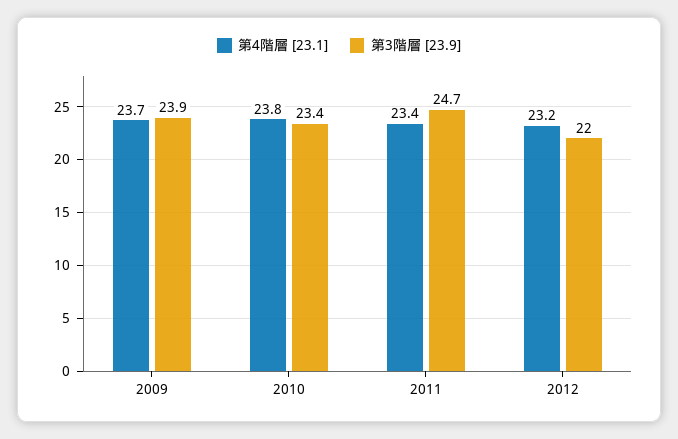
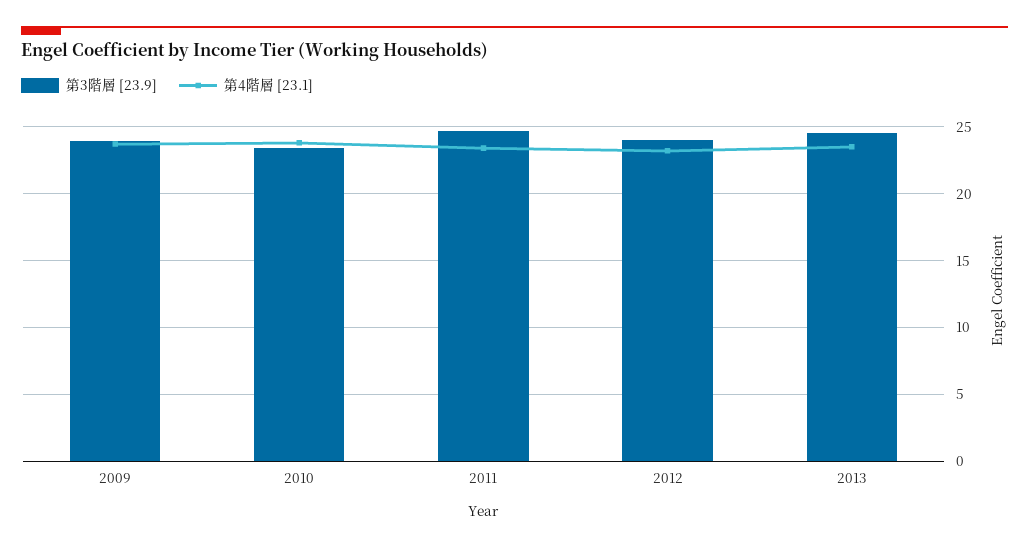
第3階層 [23.9], 2012: 22 -> 24
第3階層 [23.9], 2013: none -> 24.5
第4階層 [23.1], 2013: none -> 23.5

